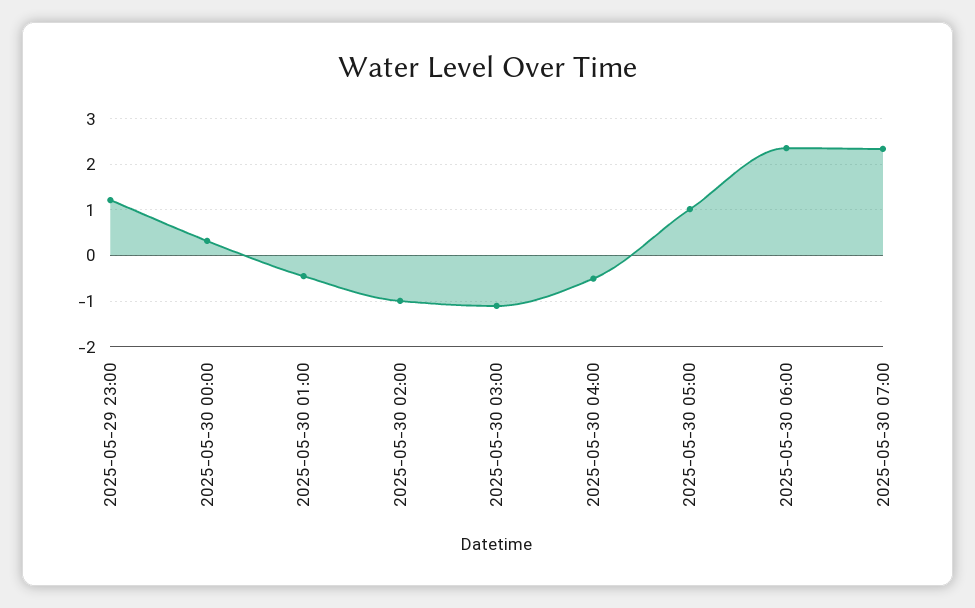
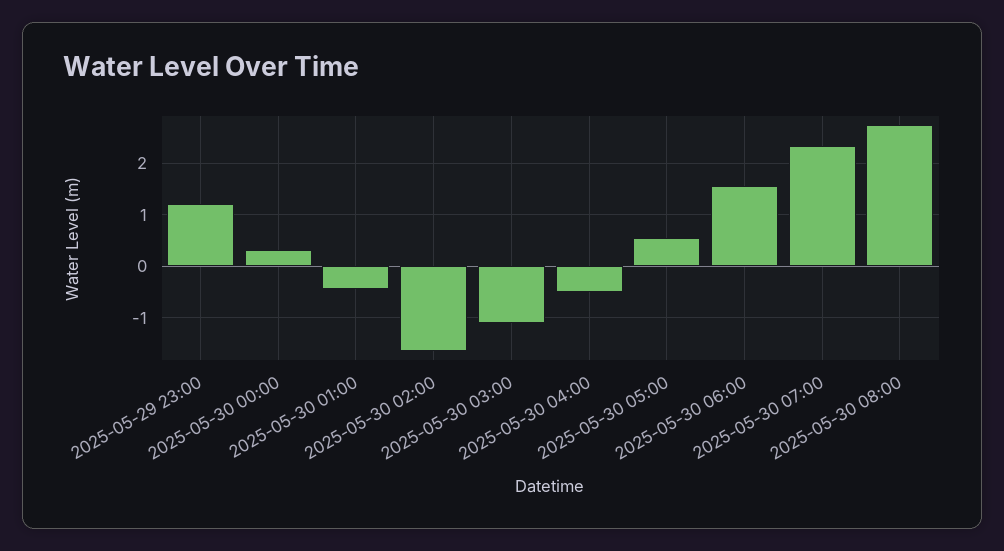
2025-05-30 02:00: -1 -> -1.6
2025-05-30 05:00: 1 -> 0.6
2025-05-30 06:00: 2.4 -> 1.6
2025-05-30 08:00: none -> 2.8

